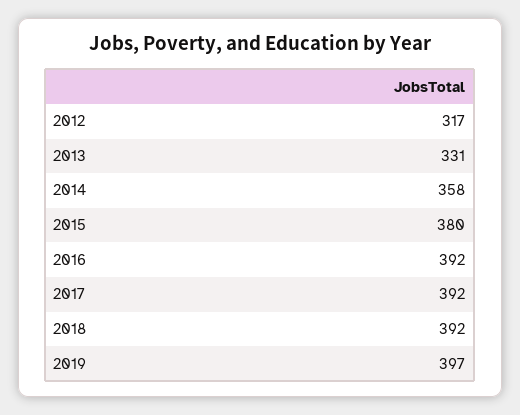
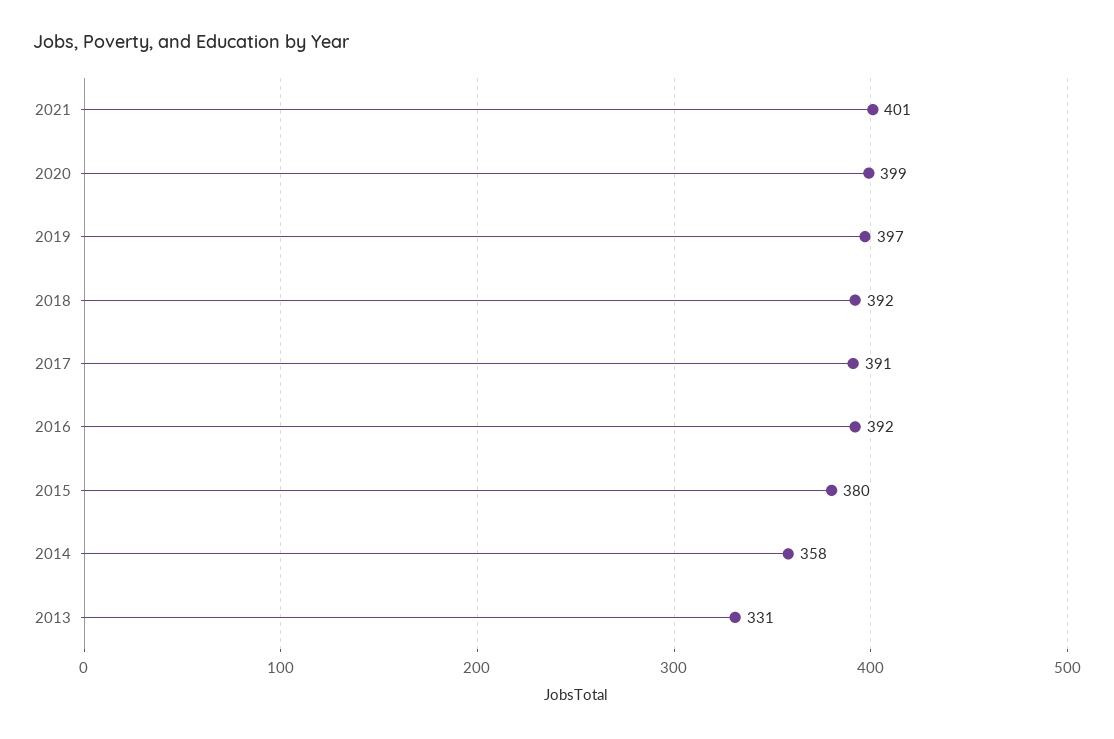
2012: 317 -> none
2017: 392 -> 391
2021: none -> 401
2020: none -> 399

